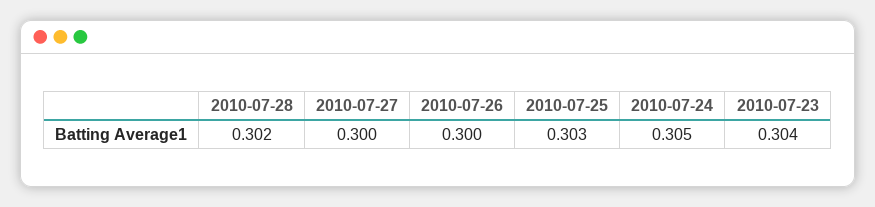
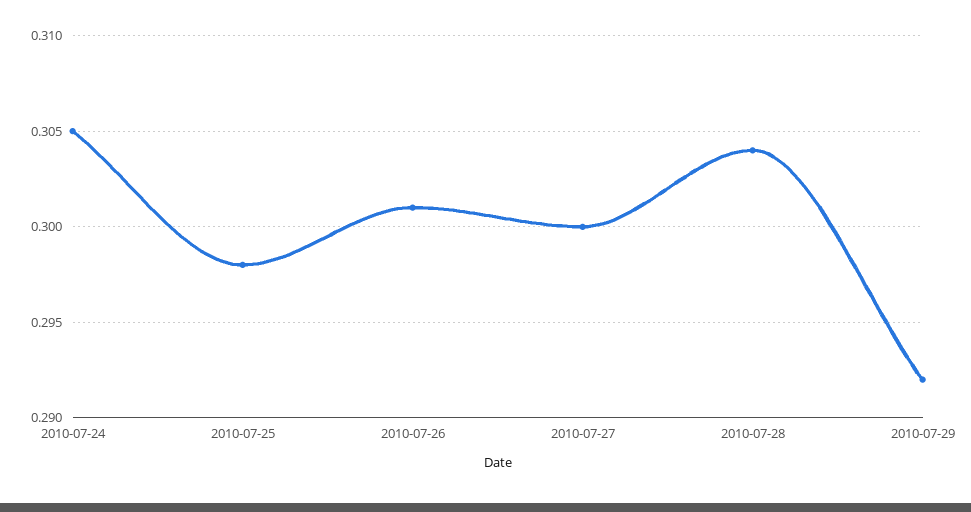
2010-07-28: 0.302 -> 0.304
2010-07-26: 0.3 -> 0.301
2010-07-25: 0.303 -> 0.298
2010-07-23: 0.304 -> none
2010-07-29: none -> 0.292

